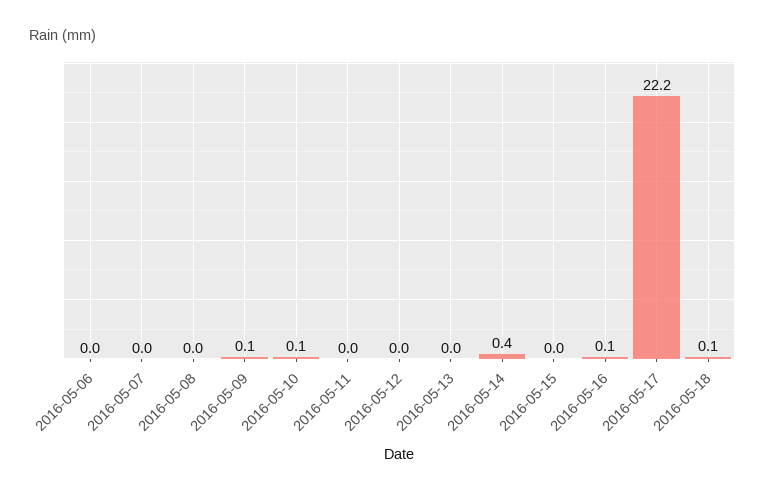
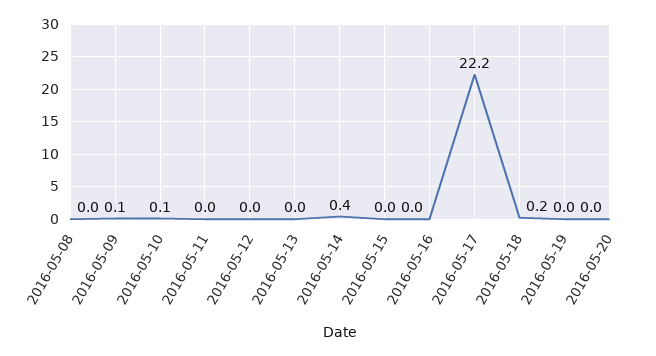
2016-05-06: 0 -> none
2016-05-07: 0 -> none
2016-05-16: 0.1 -> 0
2016-05-18: 0.1 -> 0.2
2016-05-19: none -> 0
2016-05-20: none -> 0

